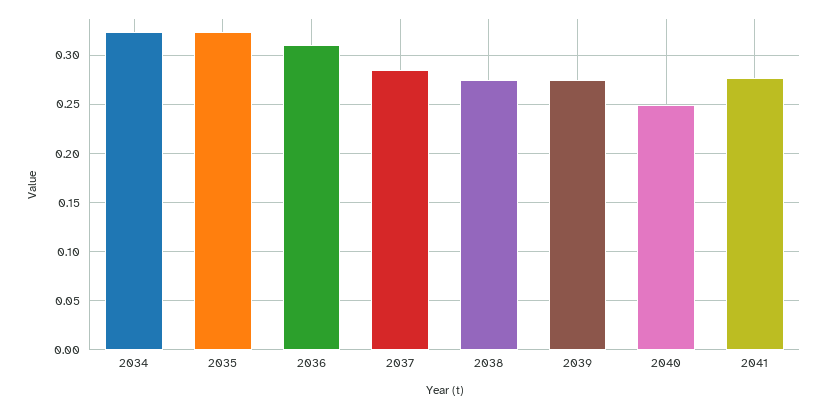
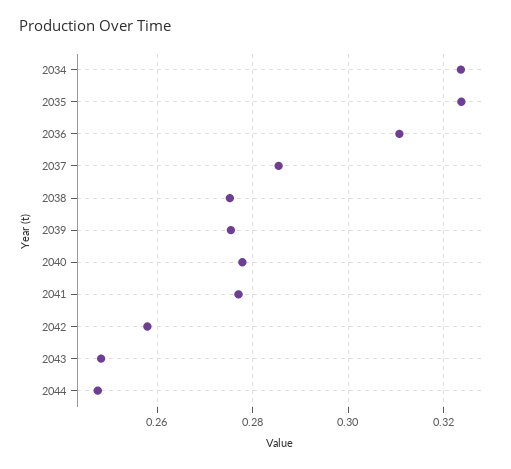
2040: 0.25 -> 0.278
2042: none -> 0.258
2043: none -> 0.248
2044: none -> 0.248

